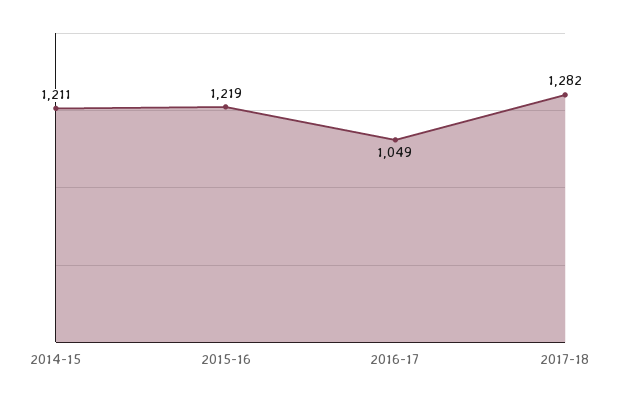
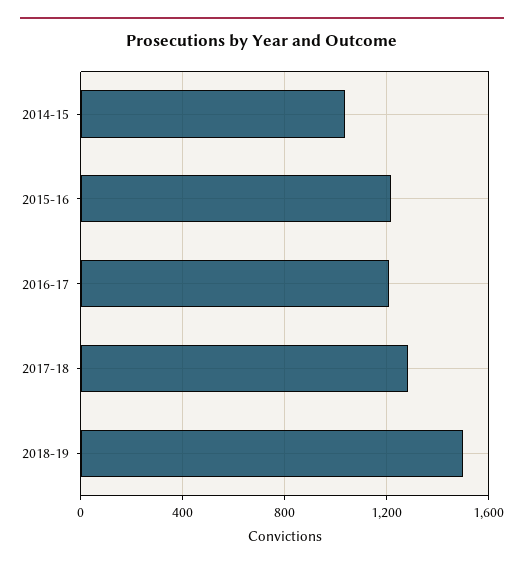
2014-15: 1211 -> 1050
2016-17: 1049 -> 1200
2018-19: none -> 1500

